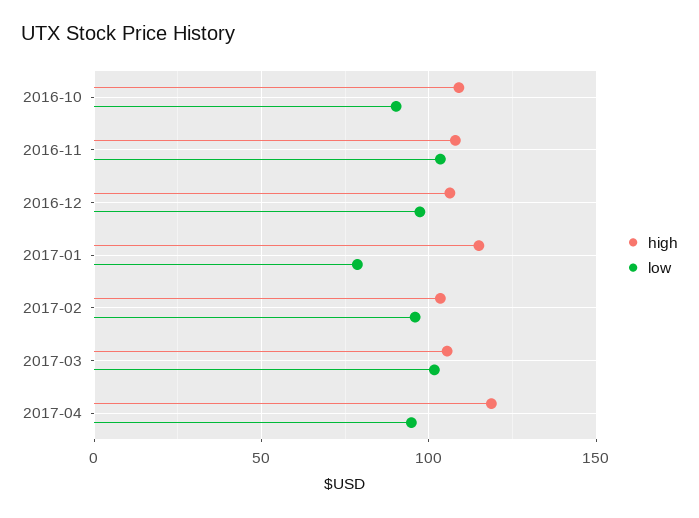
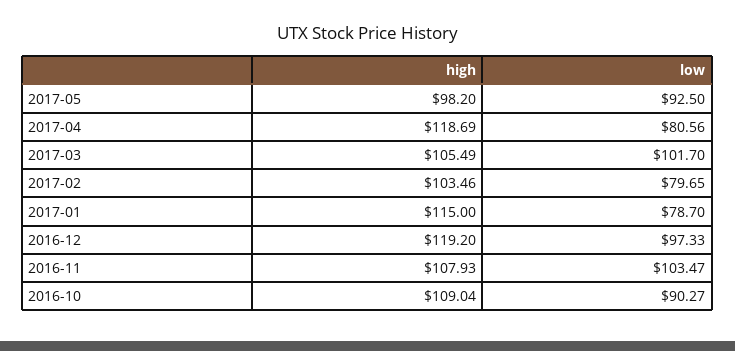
high, 2016-12: 105 -> 119.2
low, 2017-02: 95 -> 79.65
low, 2017-04: 95 -> 80.56
high, 2017-05: none -> 98.2
low, 2017-05: none -> 92.5

